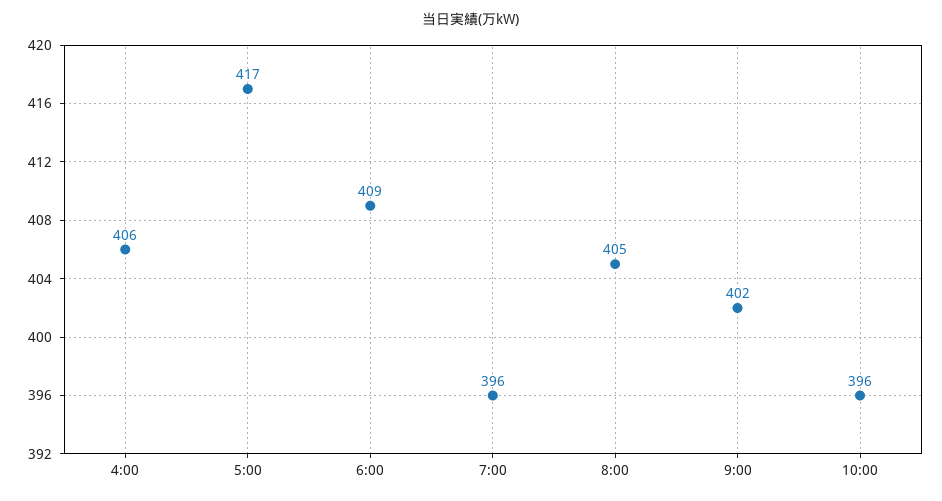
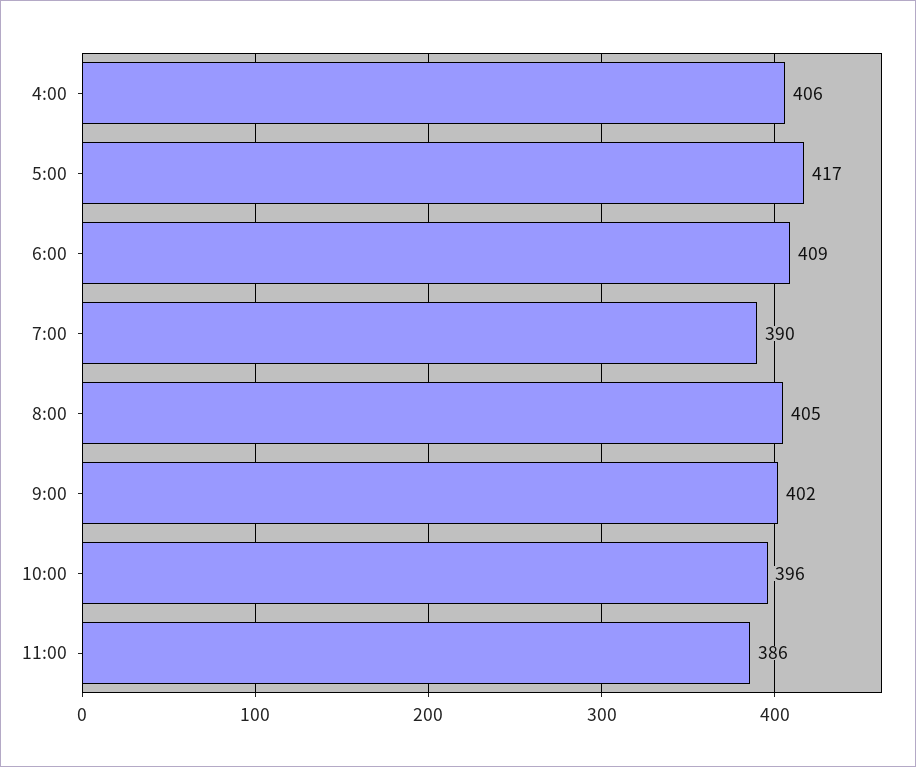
7:00: 396 -> 390
11:00: none -> 386

